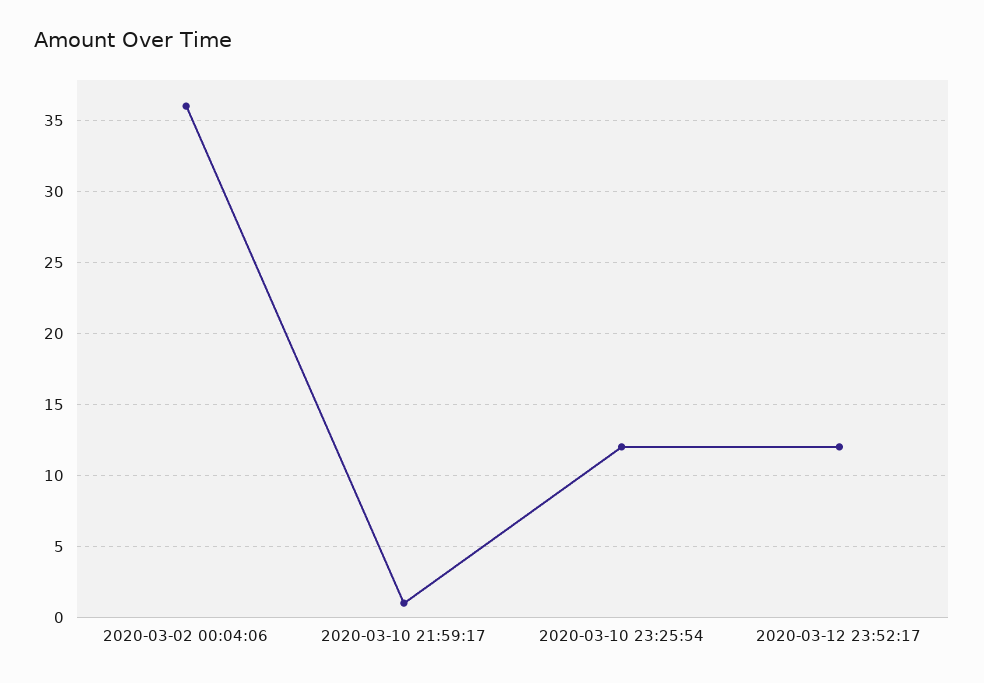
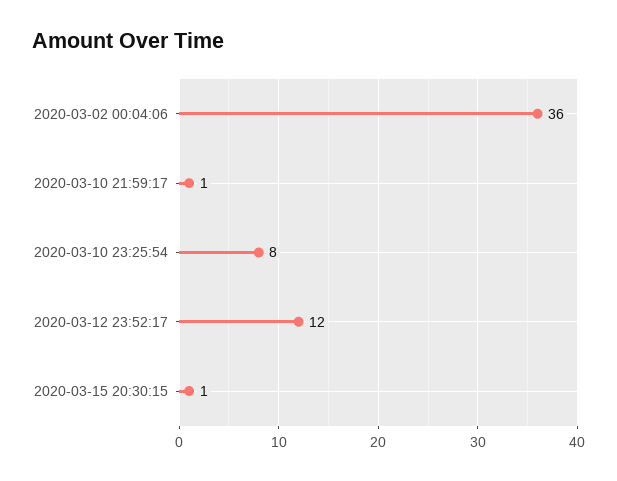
2020-03-10 23:25:54: 12 -> 8
2020-03-15 20:30:15: none -> 1

